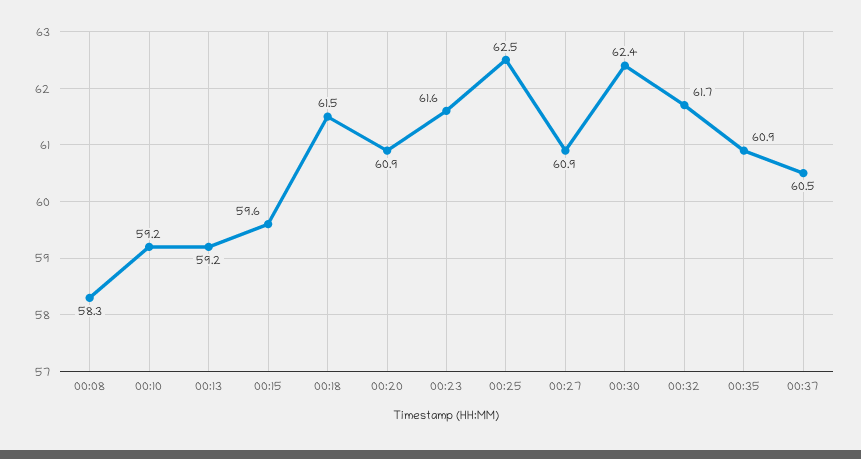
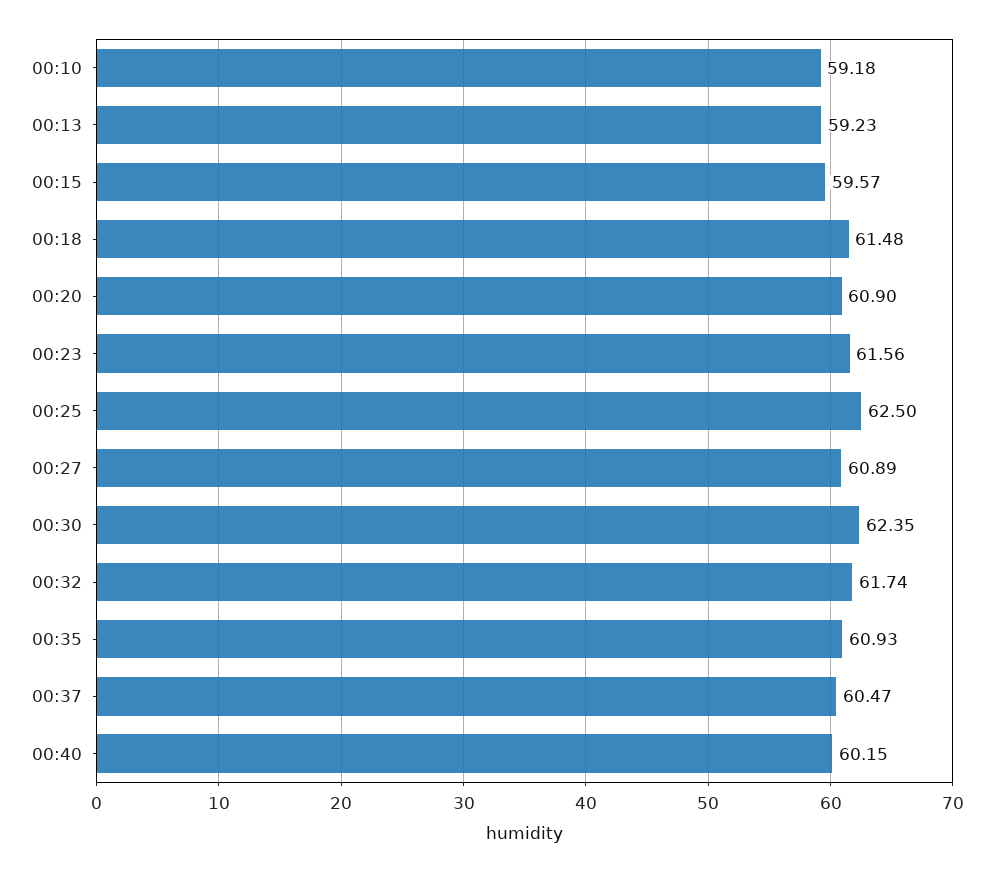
00:08: 58.3 -> none
00:40: none -> 60.15

